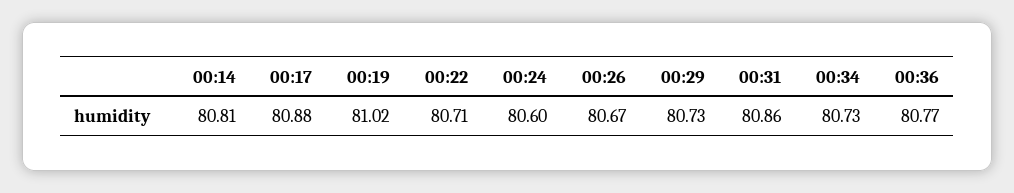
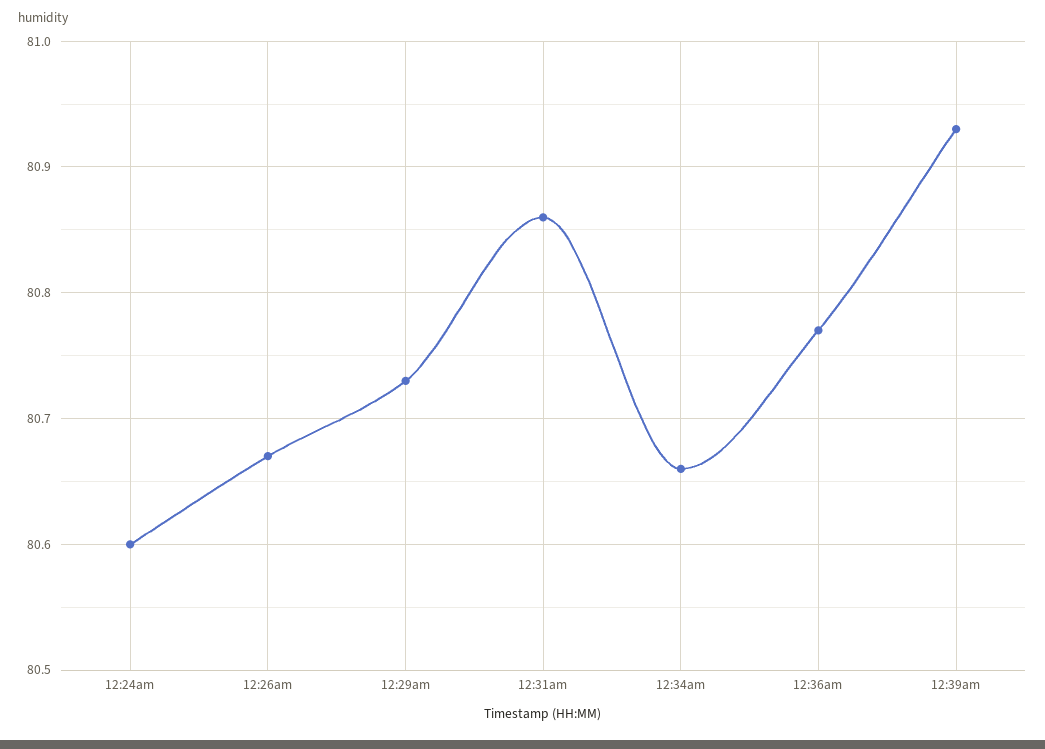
00:14: 80.81 -> none
00:17: 80.88 -> none
00:19: 81.02 -> none
00:22: 80.71 -> none
00:34: 80.73 -> 80.66
12:39am: none -> 80.93

